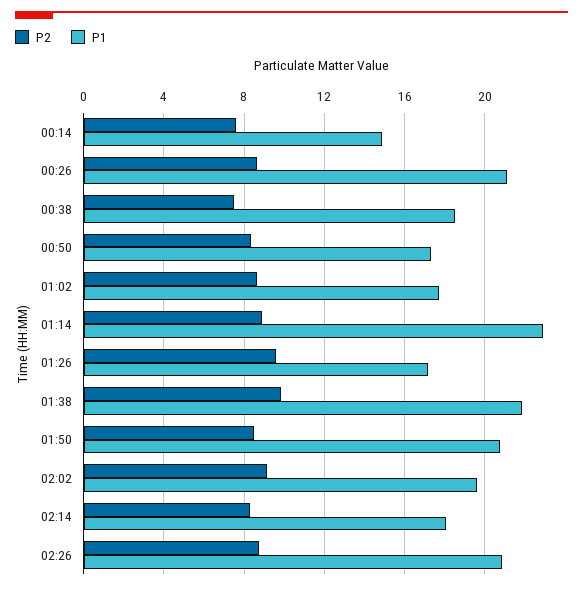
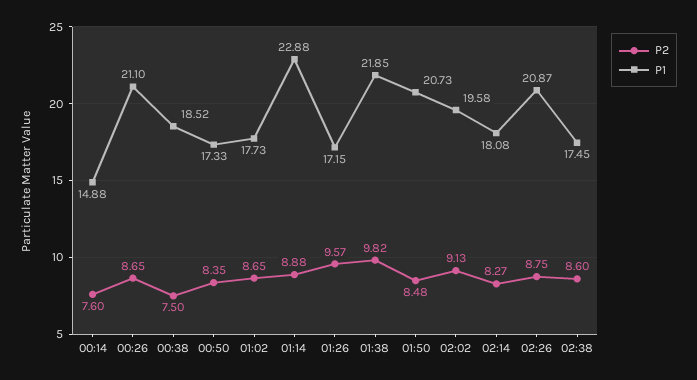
P2, 02:38: none -> 8.6
P1, 02:38: none -> 17.45

